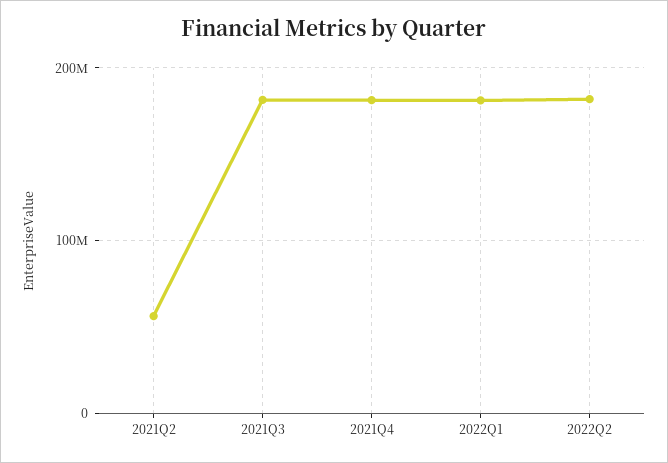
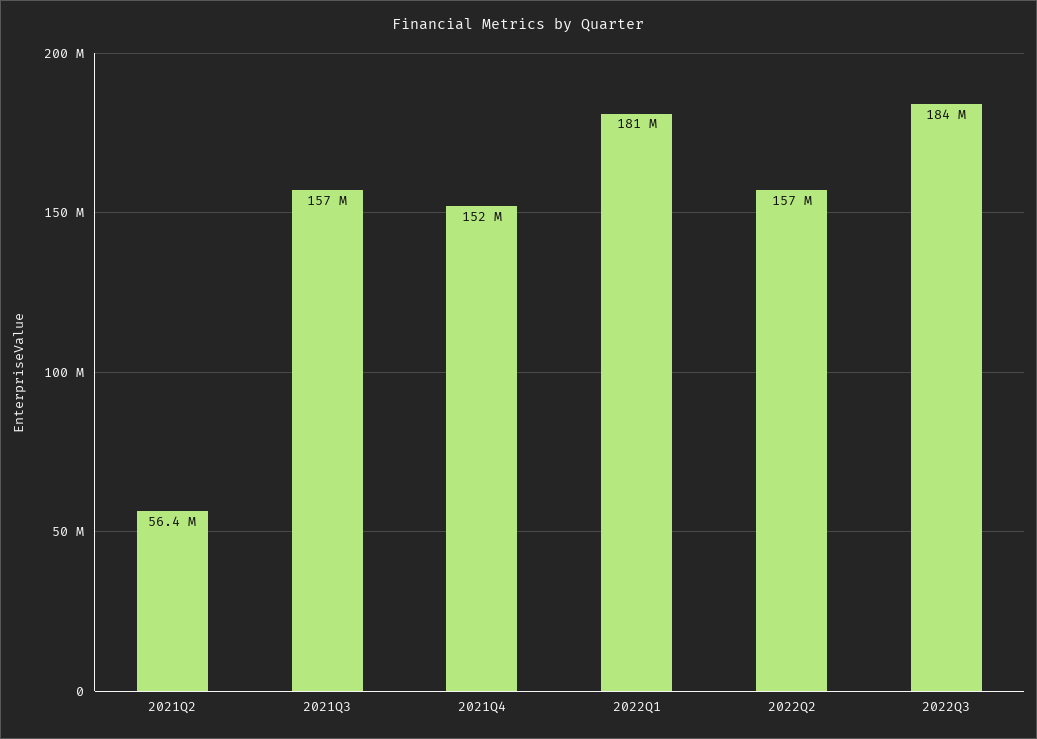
2021Q3: 180000000 -> 157000000
2021Q4: 180000000 -> 152000000
2022Q2: 180000000 -> 157000000
2022Q3: none -> 184000000

